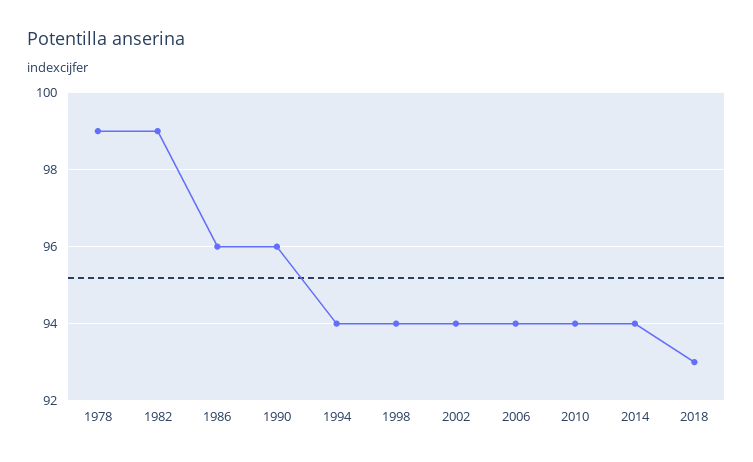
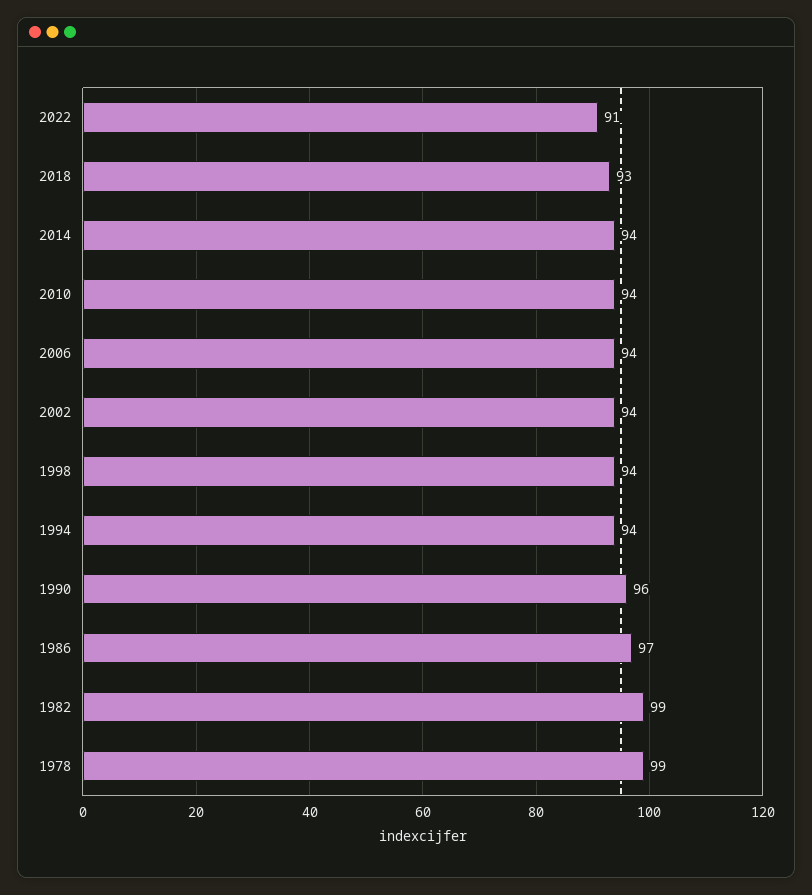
1986: 96 -> 97
2022: none -> 91

